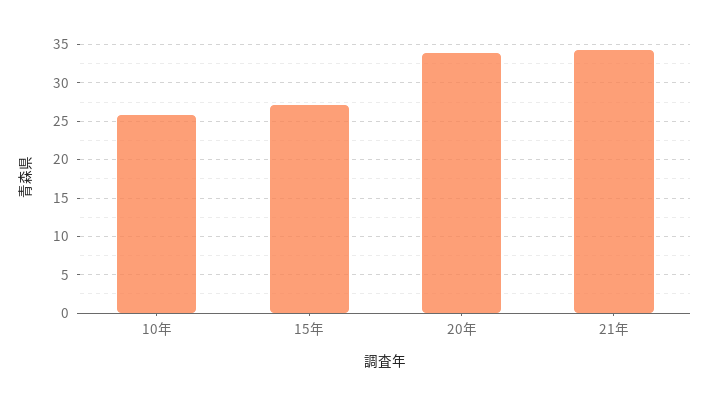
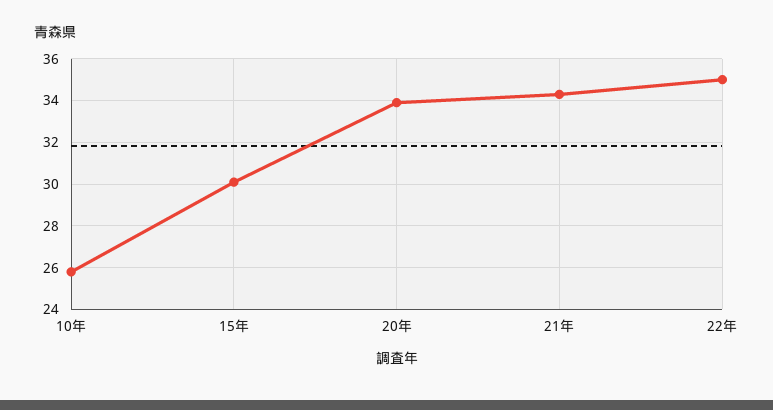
15年: 27 -> 30
22年: none -> 35

